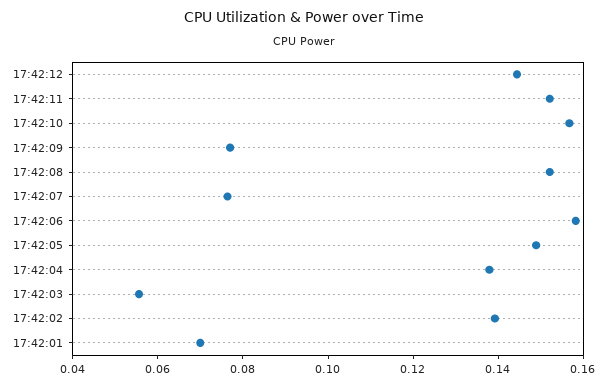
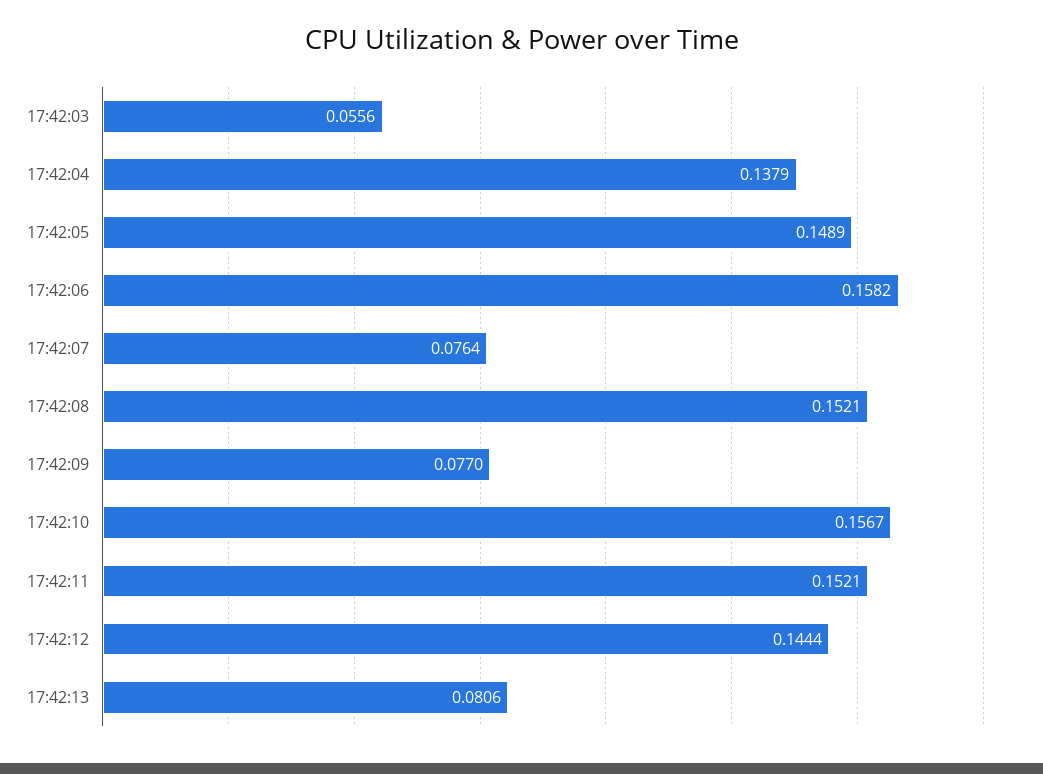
17:42:02: 0.14 -> none
17:42:01: 0.07 -> none
17:42:13: none -> 0.0806

